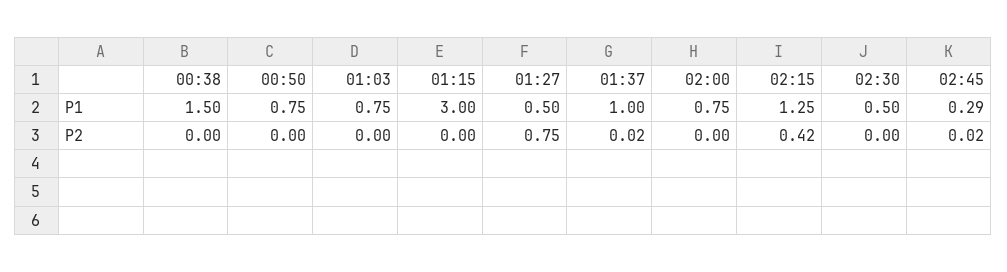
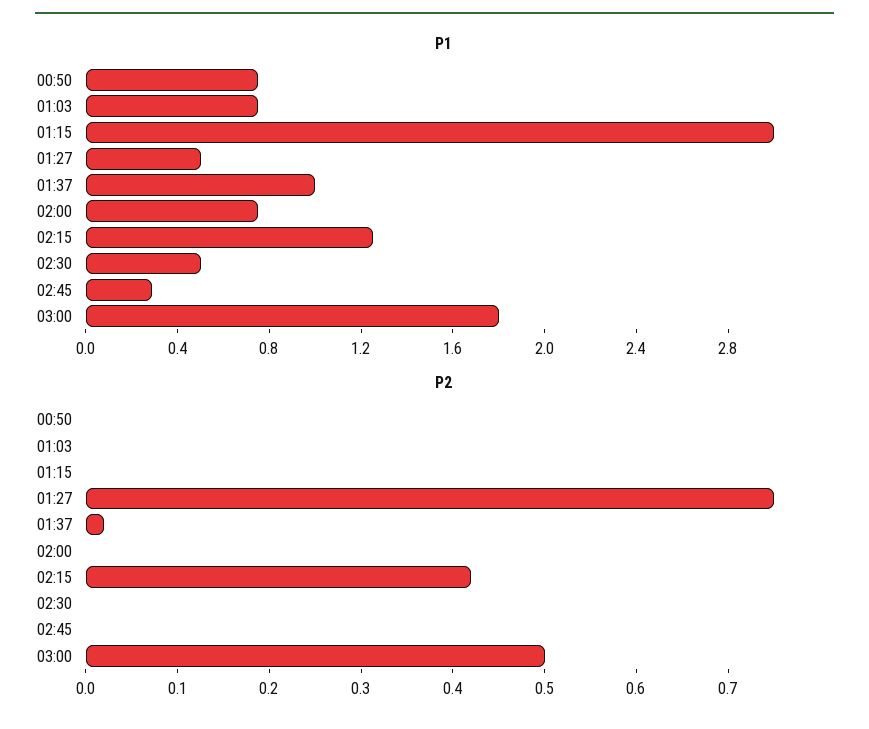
P1, 00:38: 1.5 -> none
P2, 00:38: 0 -> none
P2, 02:45: 0.02 -> 0
P1, 03:00: none -> 1.8
P2, 03:00: none -> 0.5

